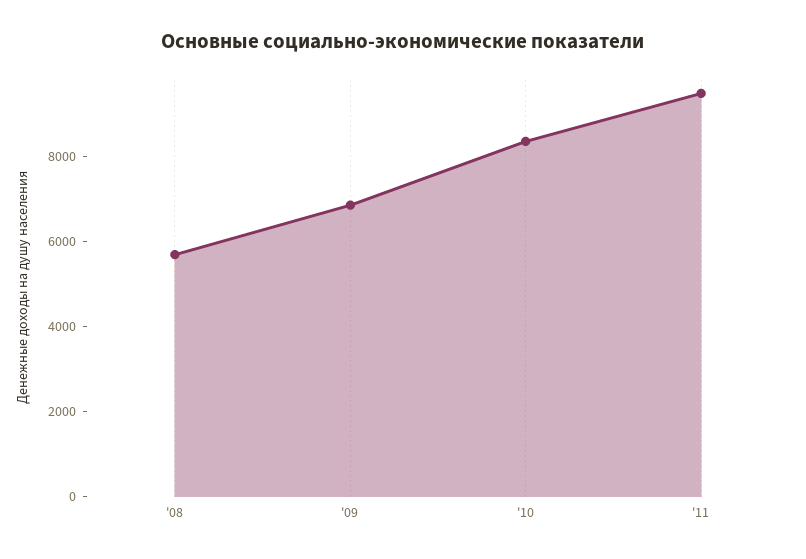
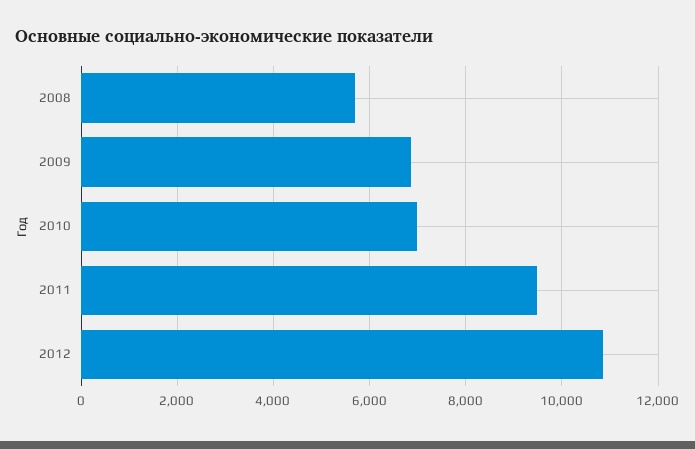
'10: 8500 -> 7000
2012: none -> 10800

